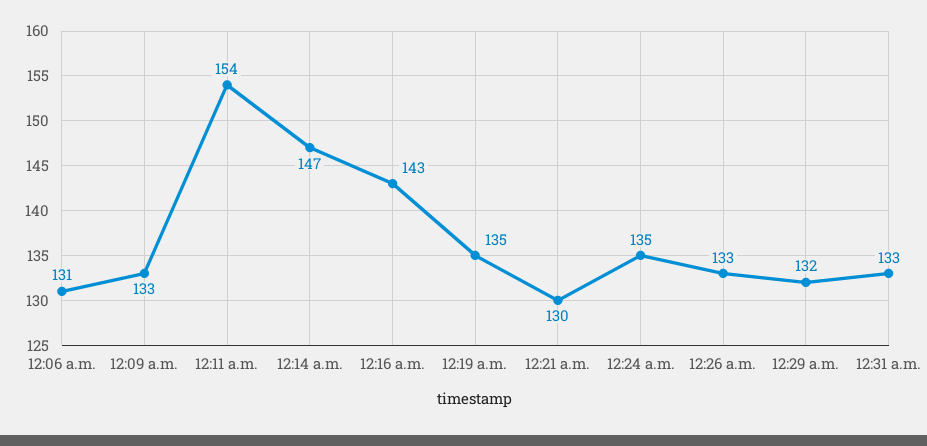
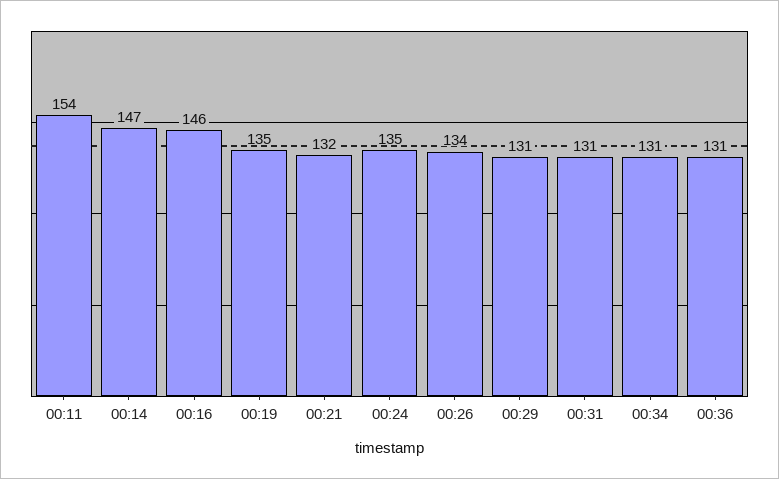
12:06 a.m.: 131 -> none
12:09 a.m.: 133 -> none
12:16 a.m.: 143 -> 146
12:21 a.m.: 130 -> 132
12:26 a.m.: 133 -> 134
12:29 a.m.: 132 -> 131
12:31 a.m.: 133 -> 131
00:34: none -> 131
00:36: none -> 131

